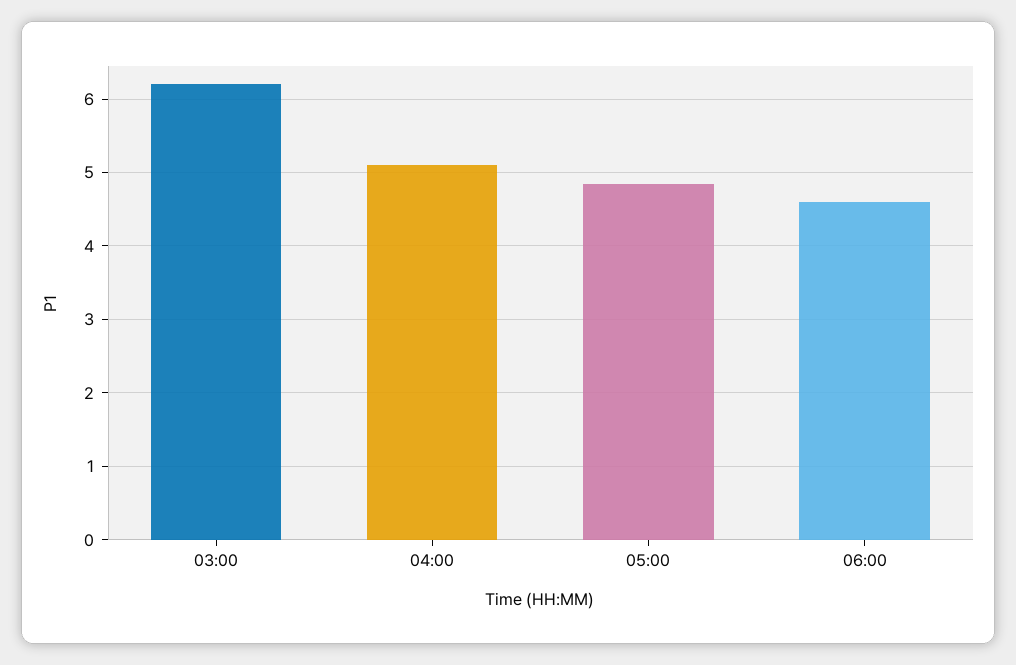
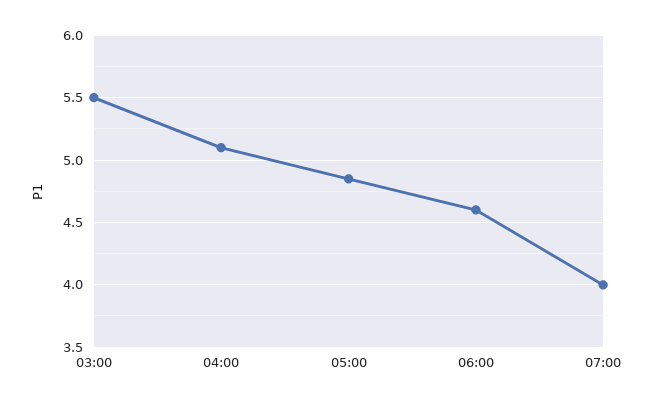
03:00: 6.2 -> 5.5
07:00: none -> 4

